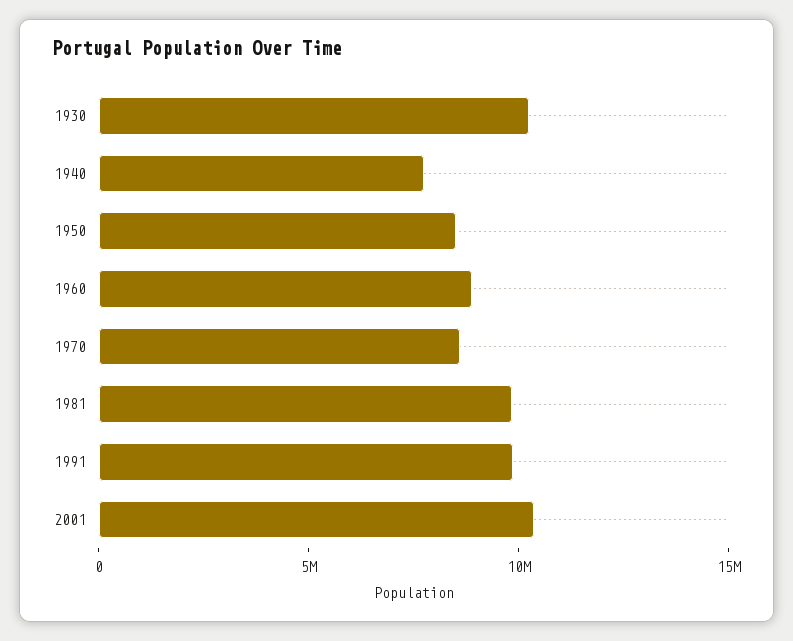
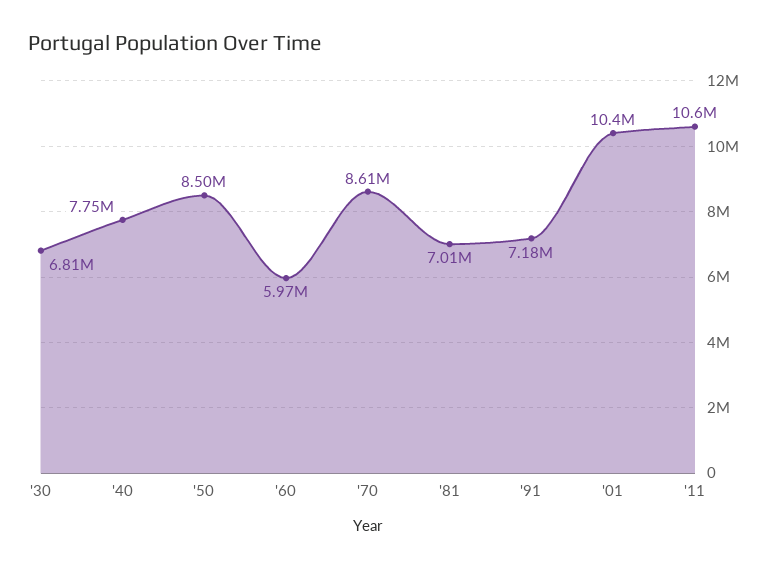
1930: 10000000 -> 6810000
1960: 9000000 -> 5970000
1981: 10000000 -> 7010000
1991: 10000000 -> 7180000
'11: none -> 10600000

